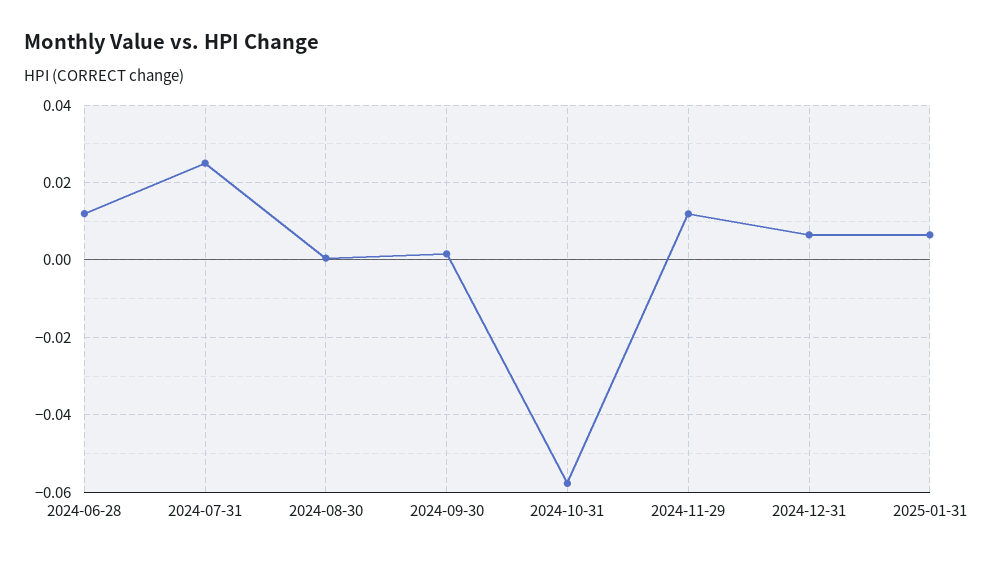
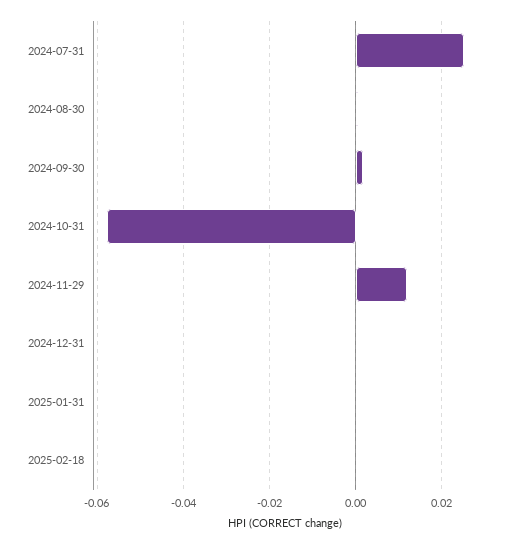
2024-06-28: 0.012 -> none
2024-12-31: 0.006 -> 0
2025-01-31: 0.006 -> 0
2025-02-18: none -> 0

